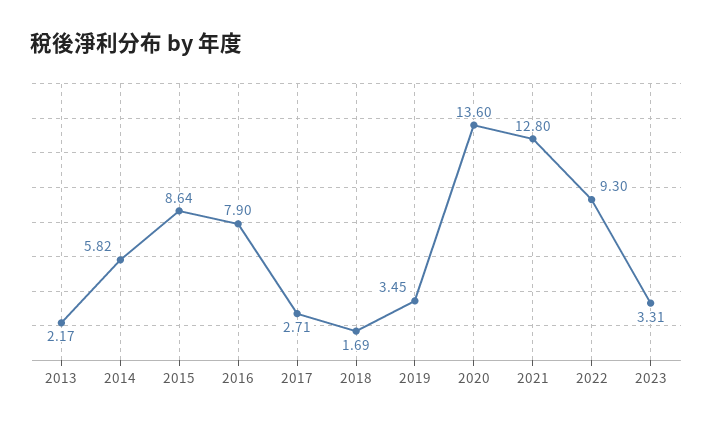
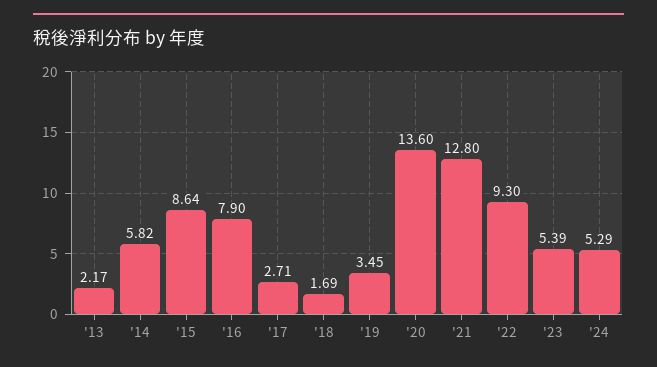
2023: 3.31 -> 5.39
'24: none -> 5.29

